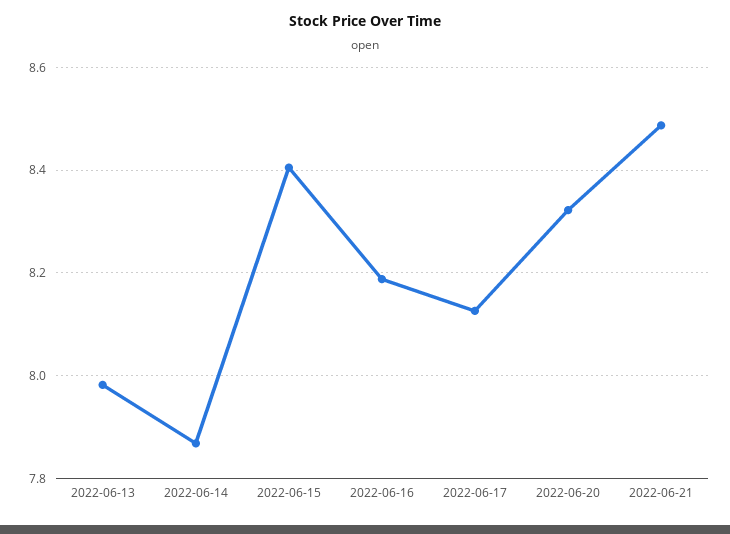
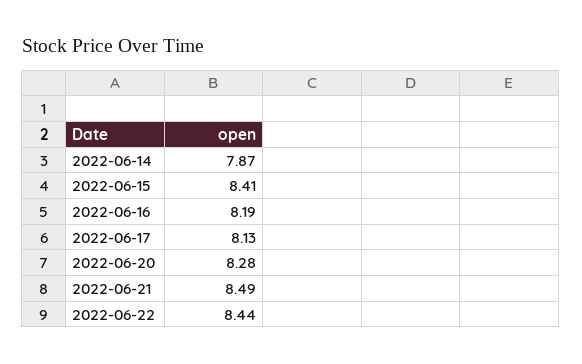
2022-06-13: 7.98 -> none
2022-06-20: 8.32 -> 8.28
2022-06-22: none -> 8.44

